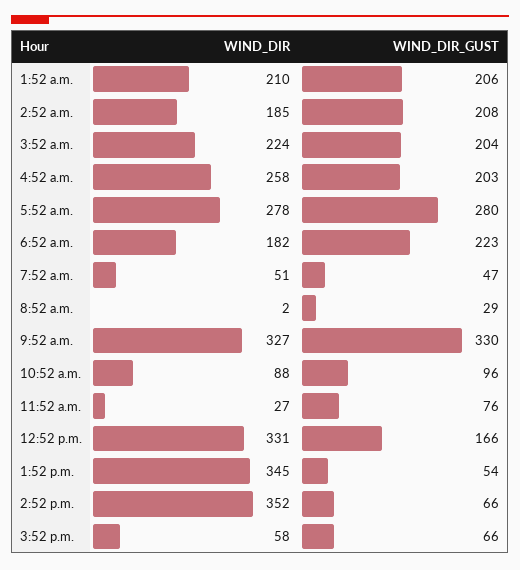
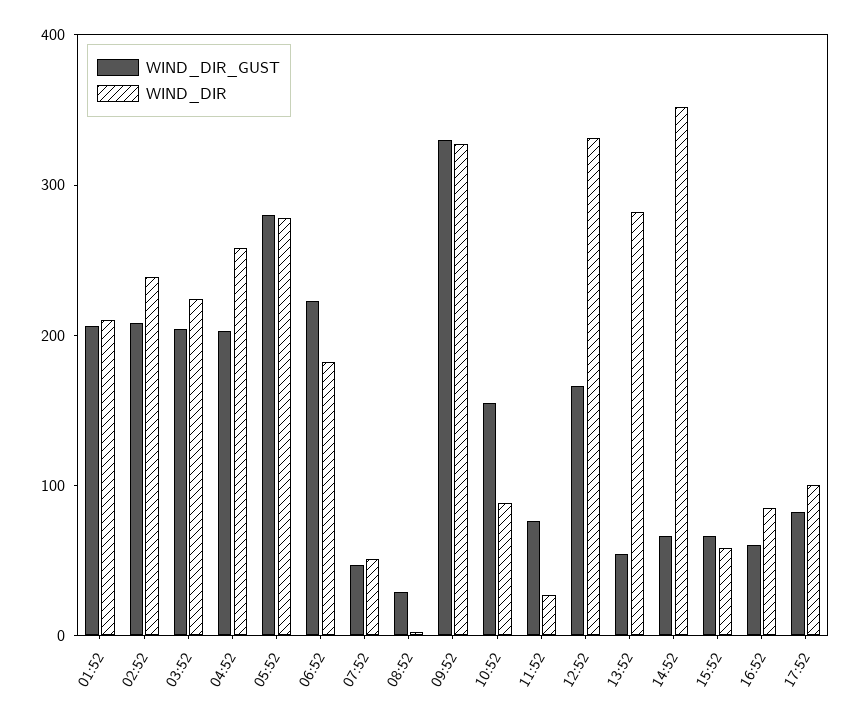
WIND_DIR, 2:52 a.m.: 185 -> 240
WIND_DIR_GUST, 10:52 a.m.: 96 -> 160
WIND_DIR, 1:52 p.m.: 345 -> 280
WIND_DIR_GUST, 16:52: none -> 60
WIND_DIR, 16:52: none -> 80
WIND_DIR_GUST, 17:52: none -> 80
WIND_DIR, 17:52: none -> 100

